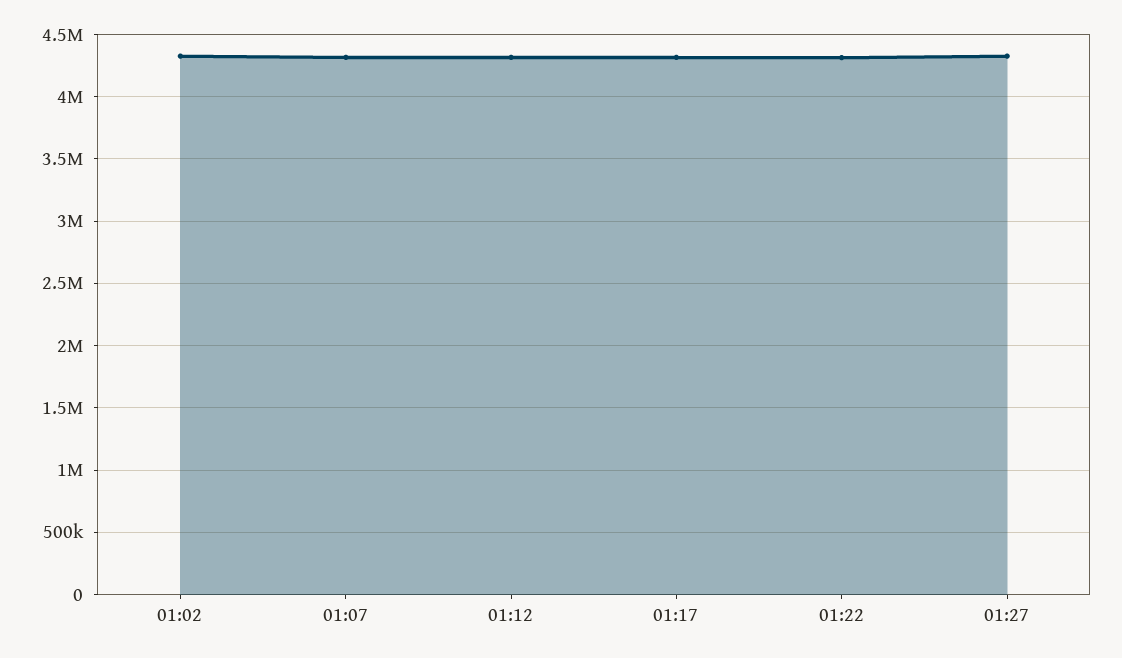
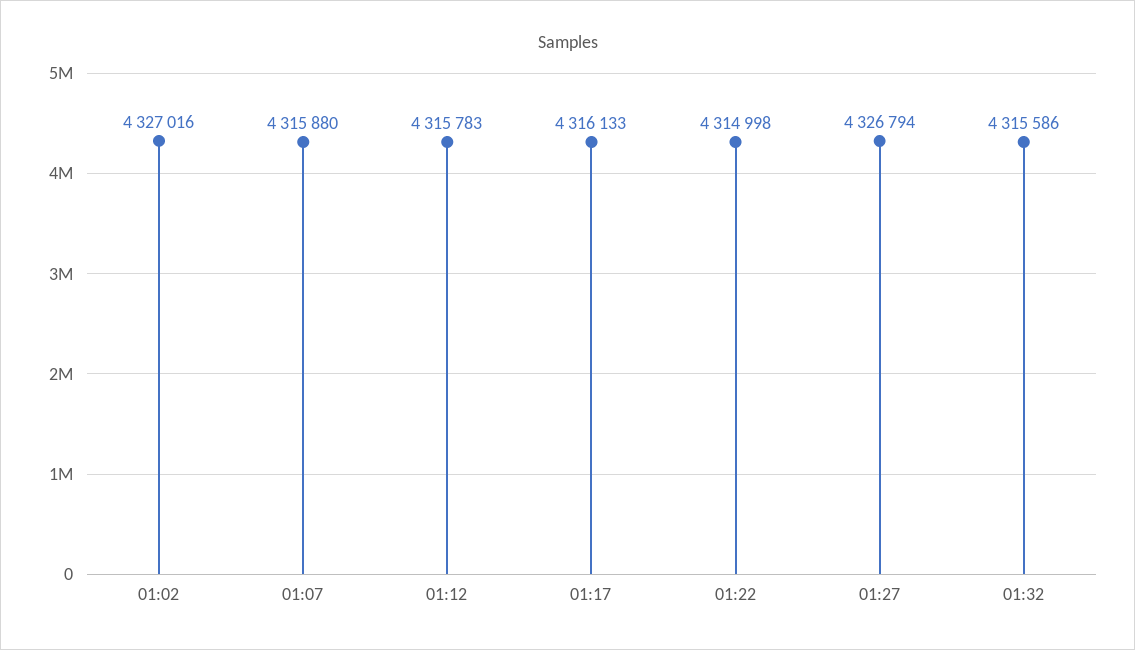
01:32: none -> 4315586

